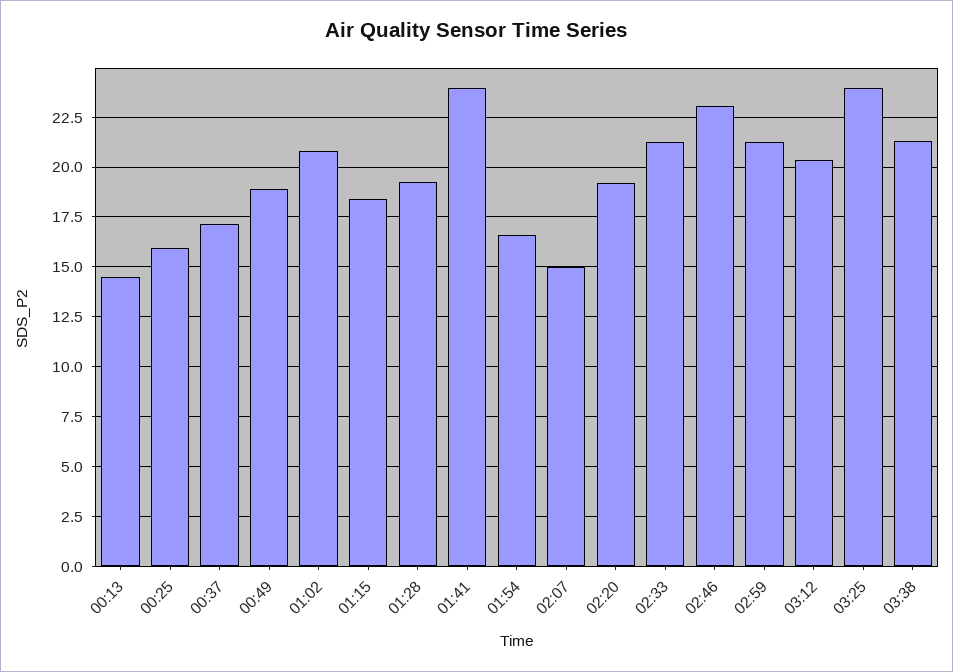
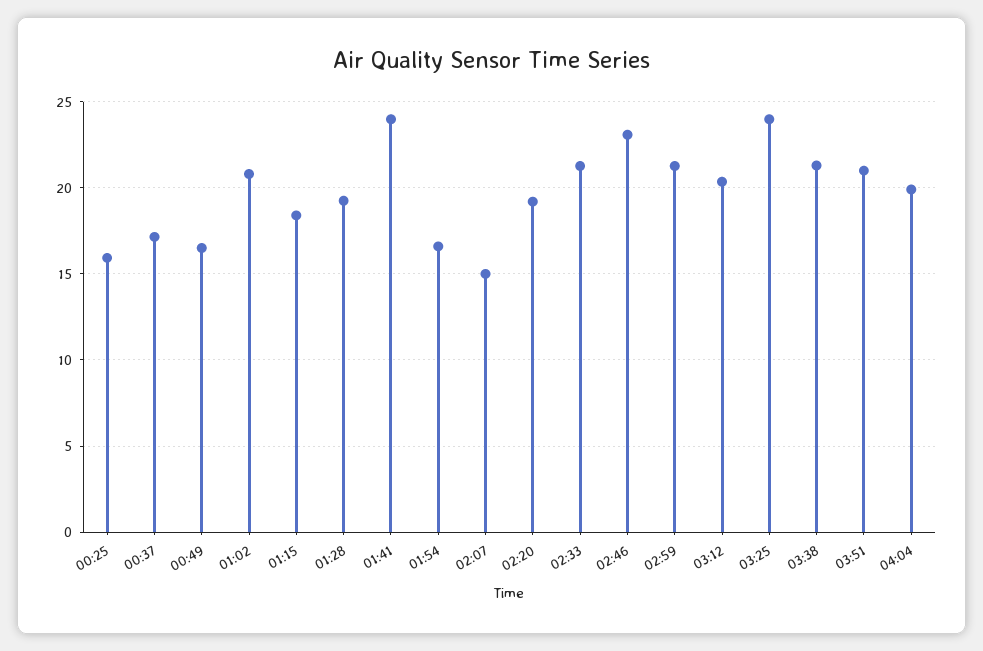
00:13: 14.5 -> none
00:49: 19 -> 16.5
03:51: none -> 21
04:04: none -> 20

